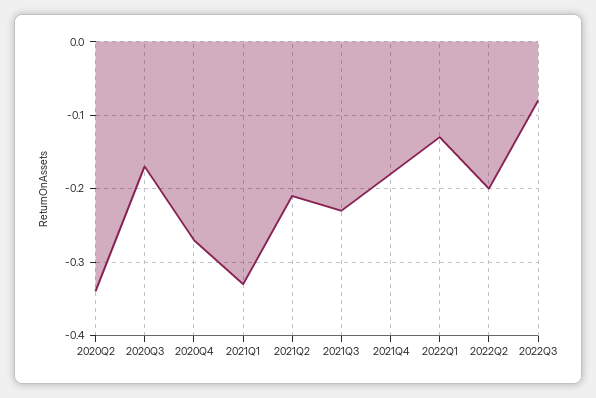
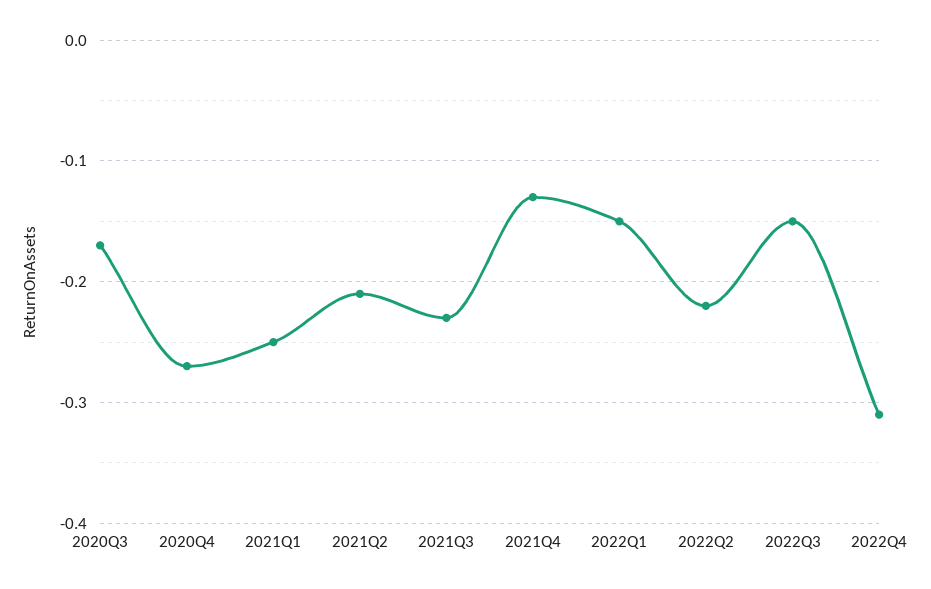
2020Q2: -0.34 -> none
2021Q1: -0.33 -> -0.25
2021Q4: -0.18 -> -0.13
2022Q1: -0.13 -> -0.15
2022Q2: -0.2 -> -0.22
2022Q3: -0.08 -> -0.15
2022Q4: none -> -0.31

